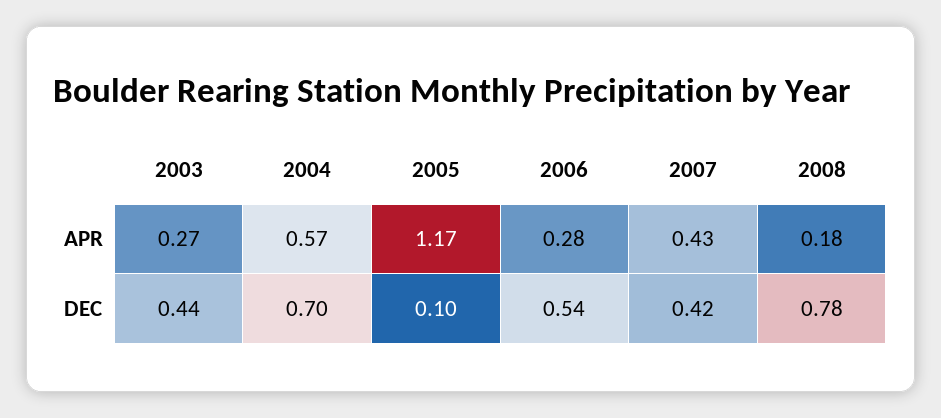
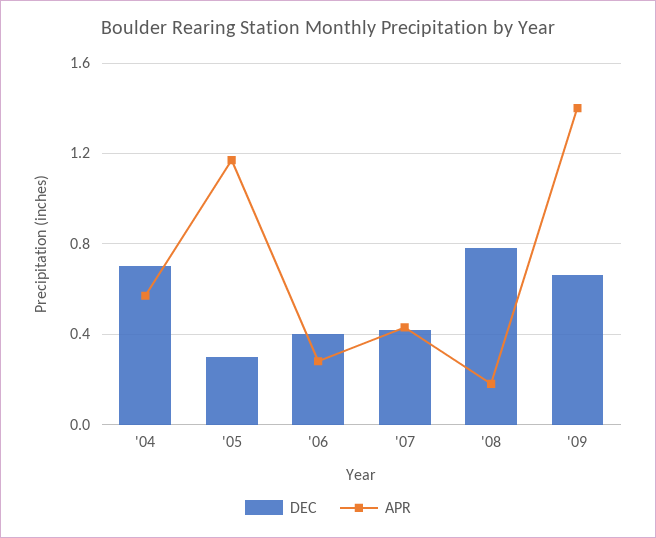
APR, 2003: 0.27 -> none
DEC, 2003: 0.44 -> none
DEC, 2005: 0.1 -> 0.3
DEC, 2006: 0.54 -> 0.4
DEC, '09: none -> 0.65
APR, '09: none -> 1.4

